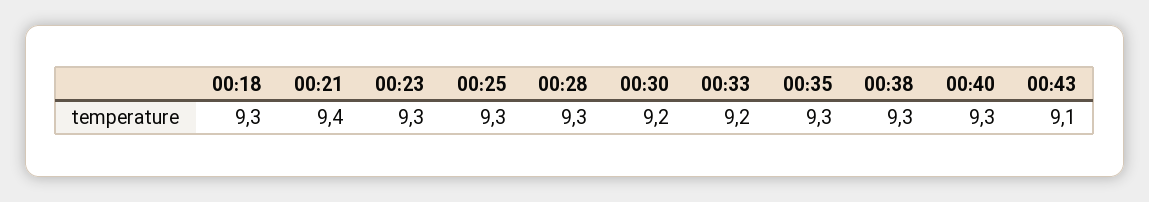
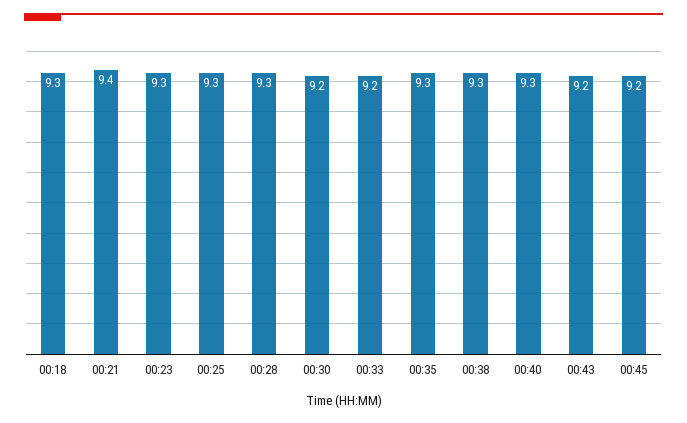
00:43: 9.1 -> 9.2
00:45: none -> 9.2

